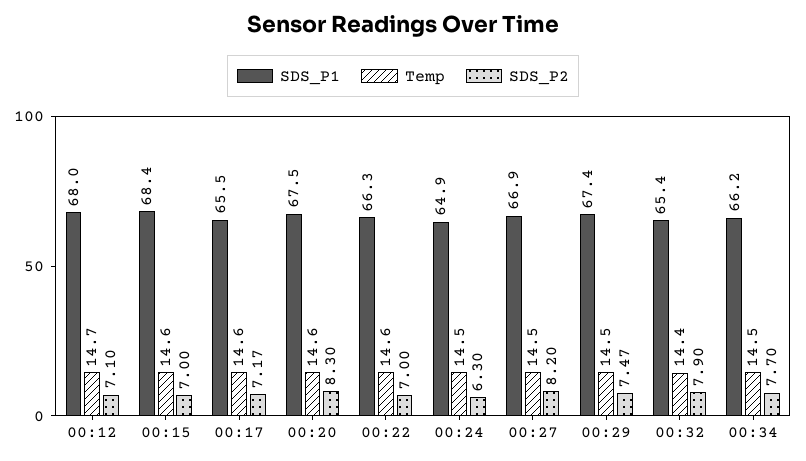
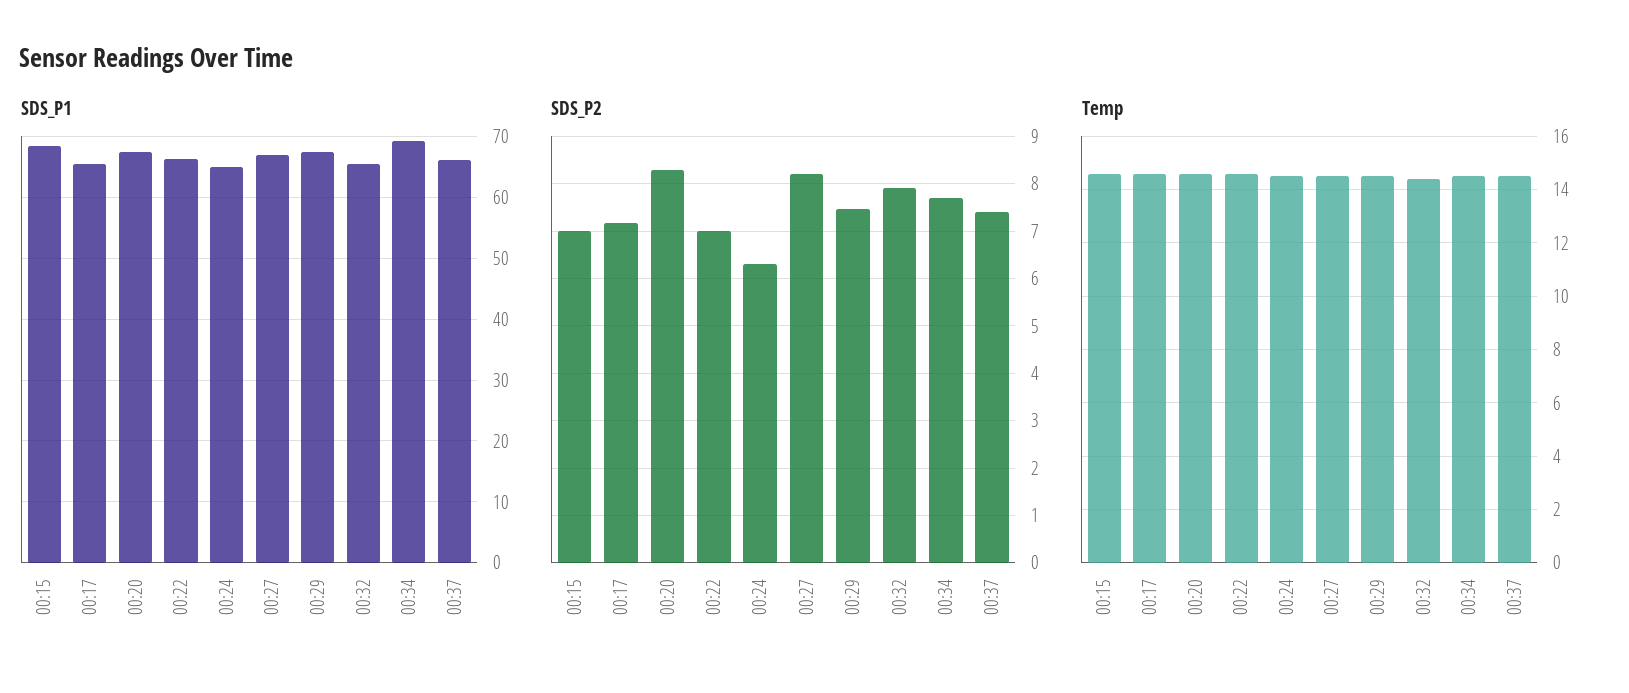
SDS_P1, 00:12: 68 -> none
Temp, 00:12: 14.7 -> none
SDS_P2, 00:12: 7.1 -> none
SDS_P1, 00:34: 66.2 -> 69
SDS_P1, 00:37: none -> 66
SDS_P2, 00:37: none -> 7.4
Temp, 00:37: none -> 14.5

